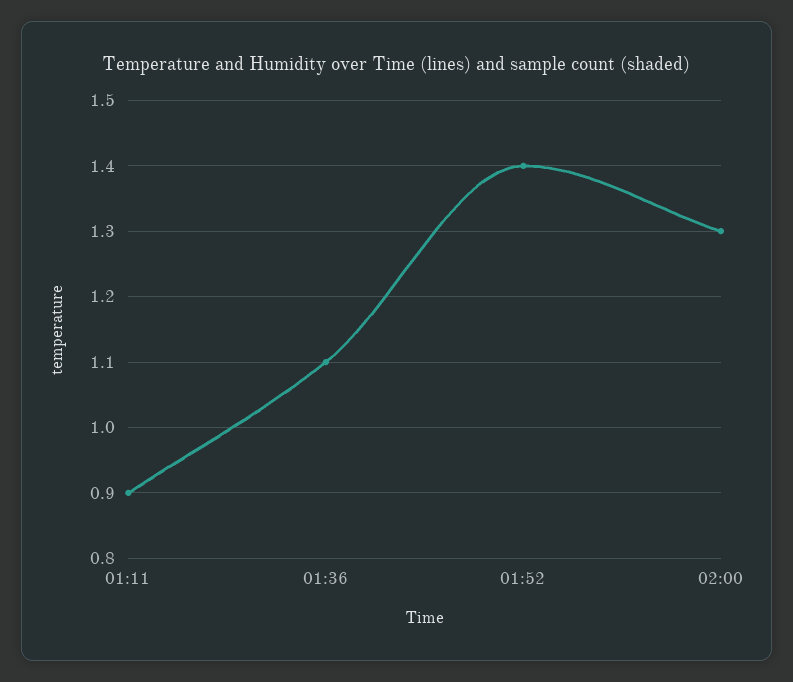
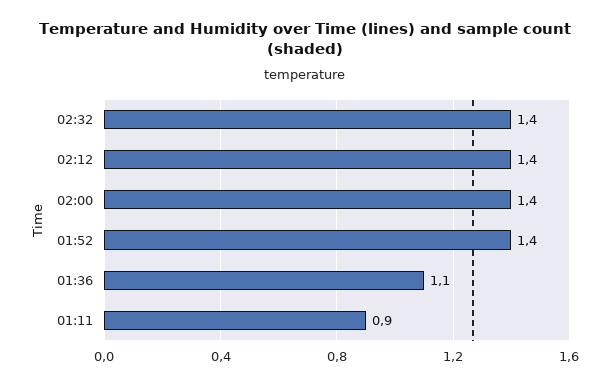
02:00: 1.3 -> 1.4
02:32: none -> 1.4
02:12: none -> 1.4

